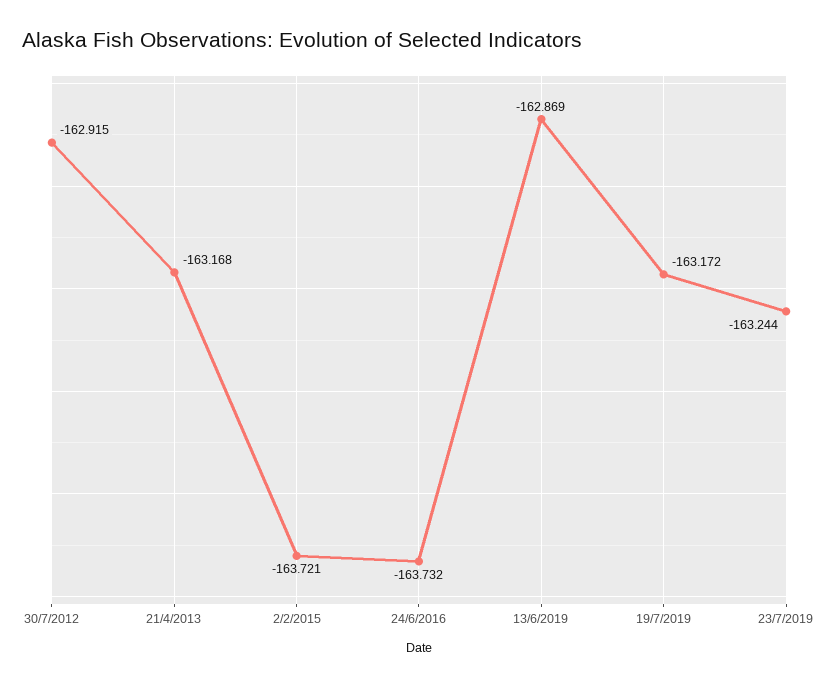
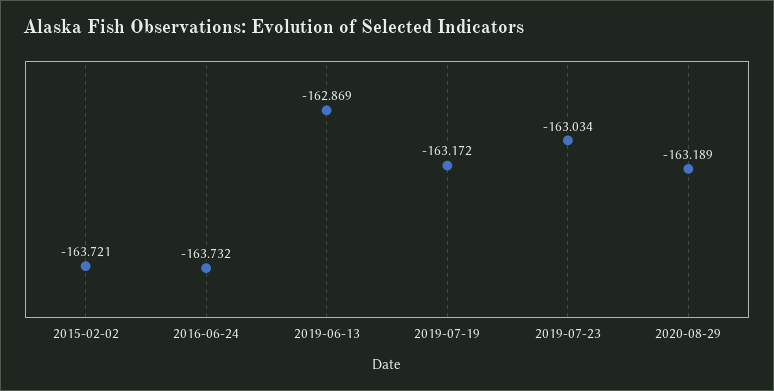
30/7/2012: -162.915 -> none
21/4/2013: -163.168 -> none
23/7/2019: -163.244 -> -163.034
2020-08-29: none -> -163.189

